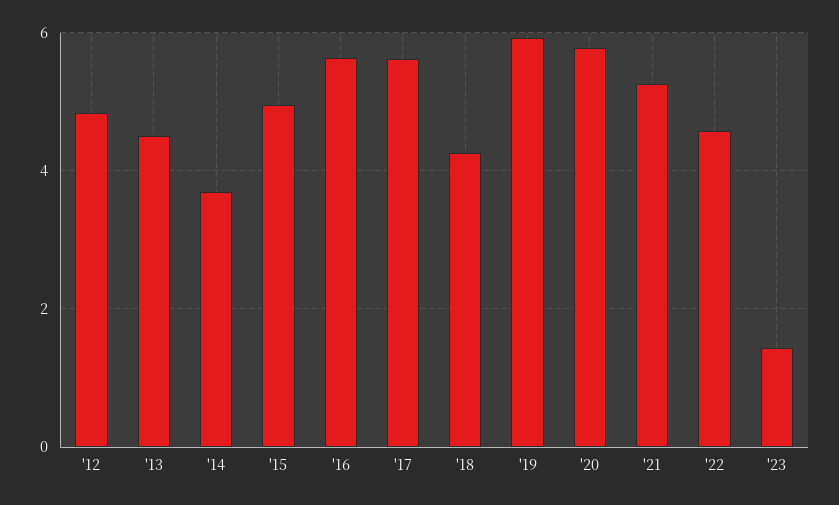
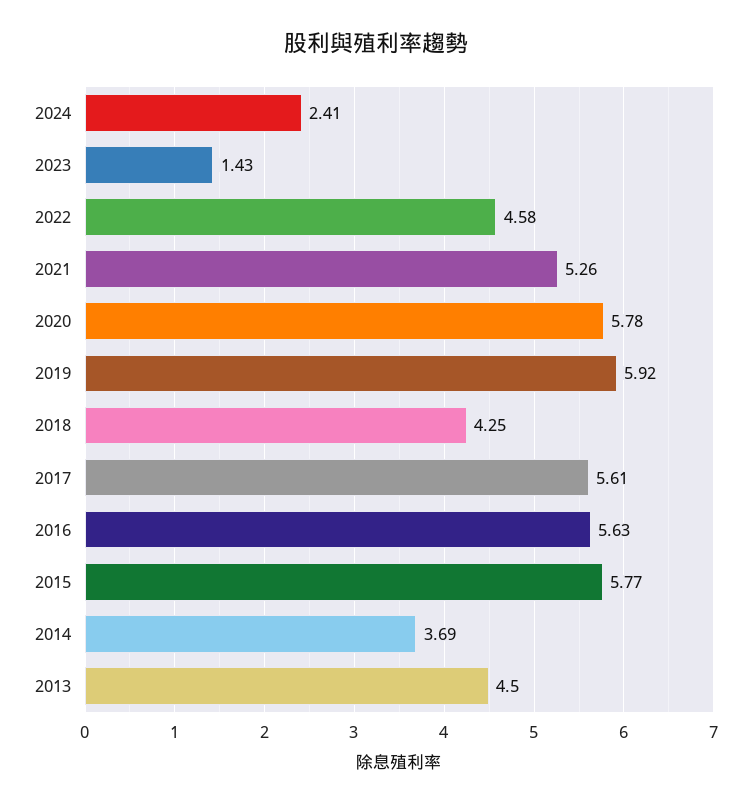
'12: 4.8 -> none
'15: 5 -> 5.77
2024: none -> 2.41

